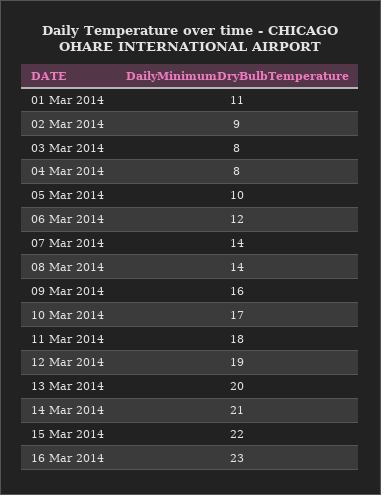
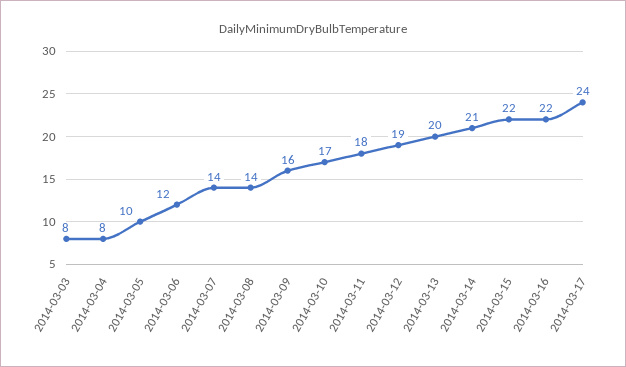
01 Mar 2014: 11 -> none
02 Mar 2014: 9 -> none
16 Mar 2014: 23 -> 22
2014-03-17: none -> 24

